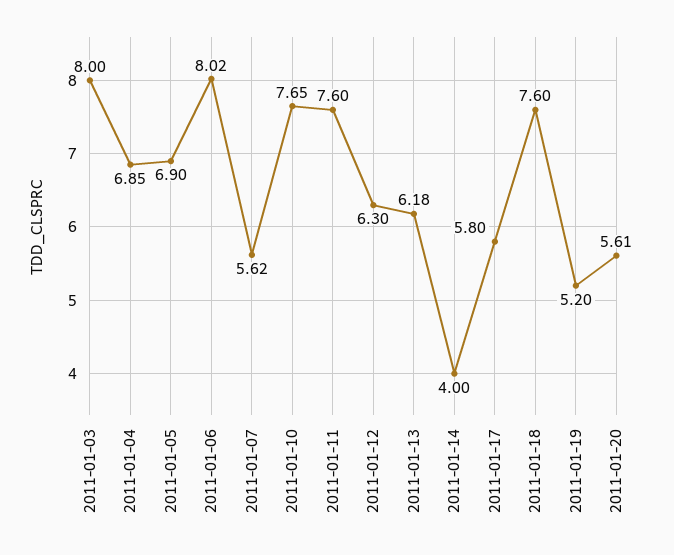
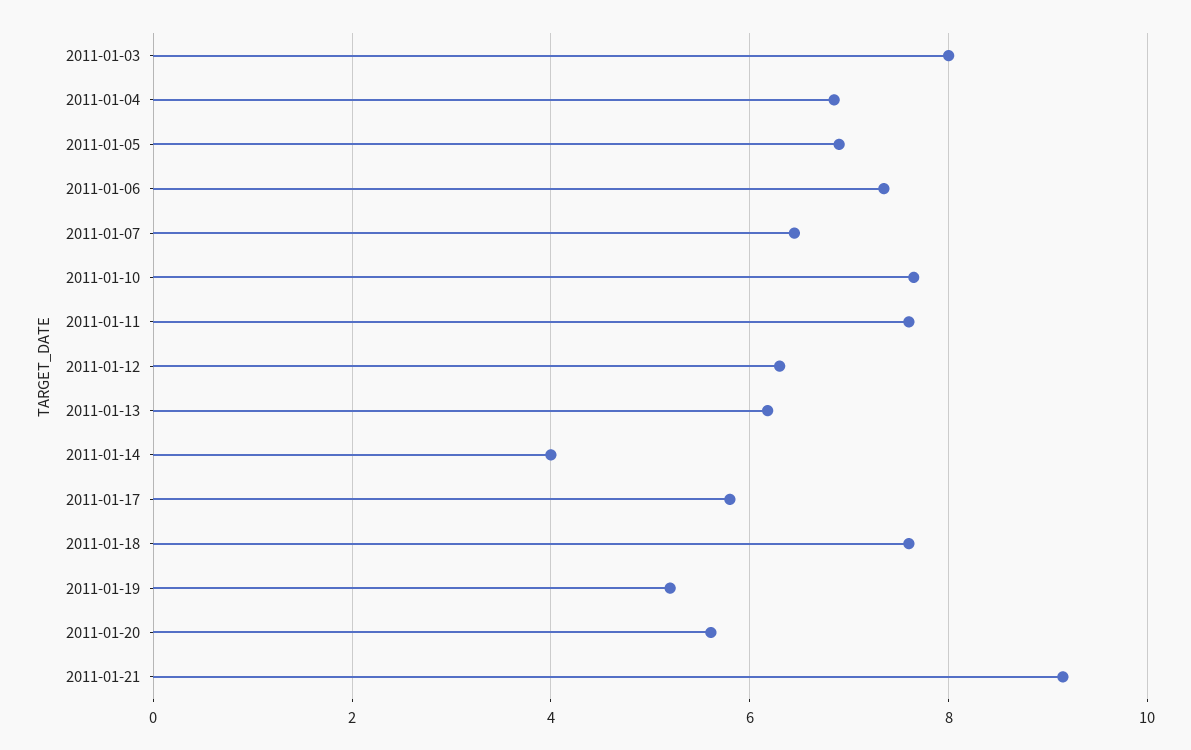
2011-01-06: 8.02 -> 7.4
2011-01-07: 5.62 -> 6.4
2011-01-21: none -> 9.2

